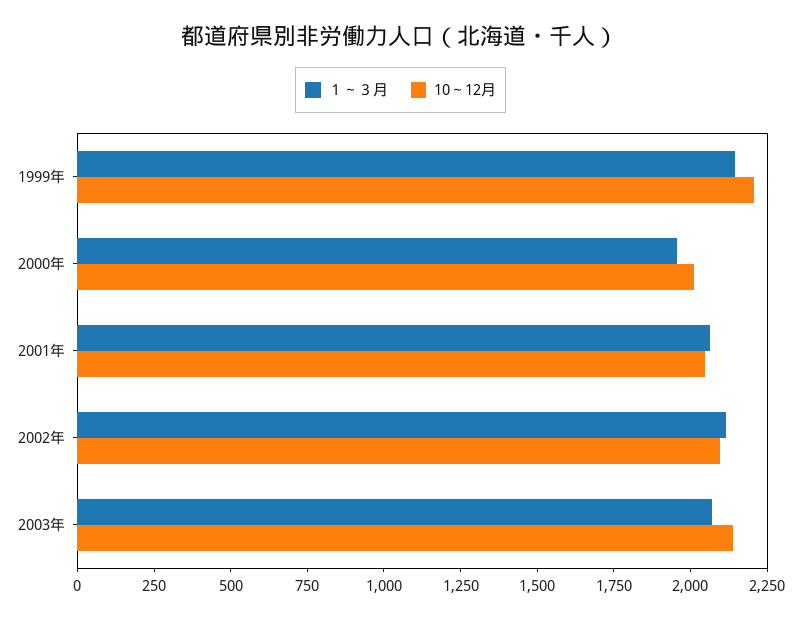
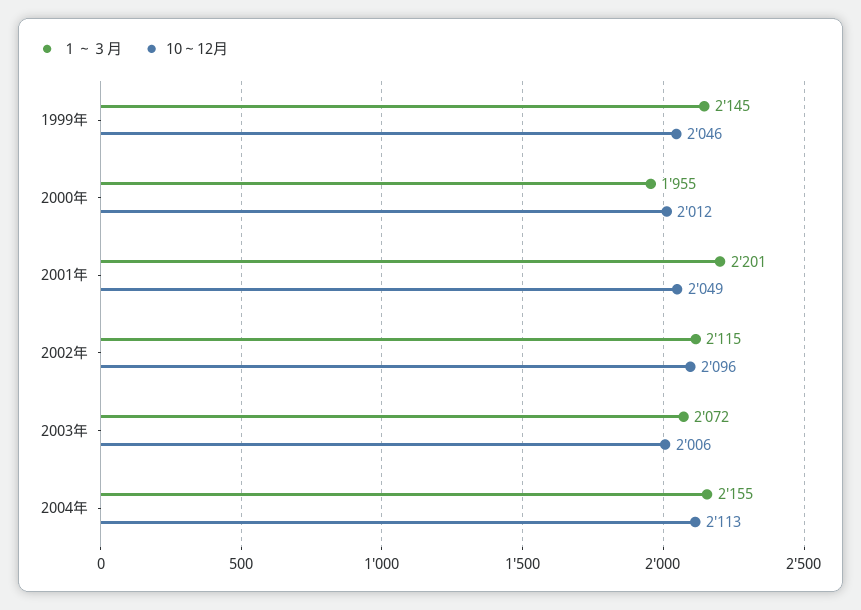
10～12月, 1999年: 2200 -> 2046
１～３月, 2001年: 2050 -> 2201
10～12月, 2003年: 2150 -> 2006
１～３月, 2004年: none -> 2155
10～12月, 2004年: none -> 2113

